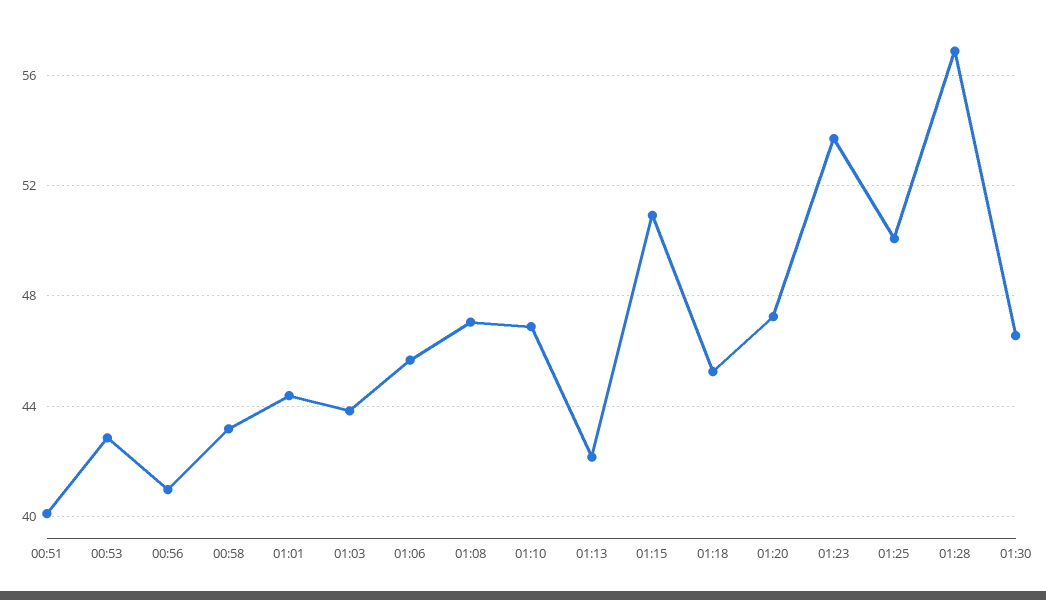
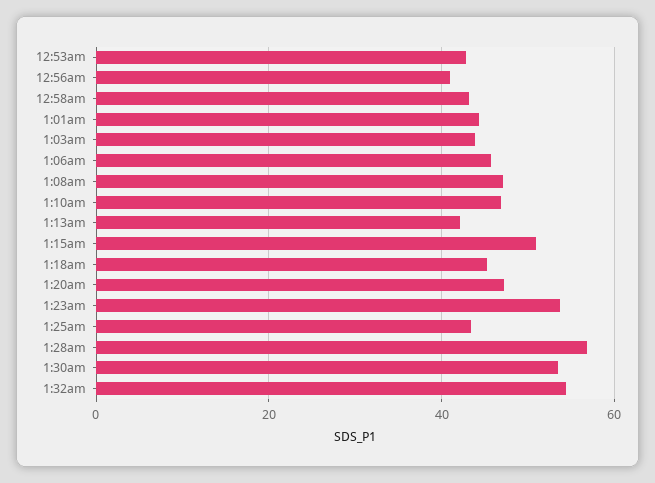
00:51: 40 -> none
01:25: 50 -> 44
01:30: 46.5 -> 54
1:32am: none -> 54

